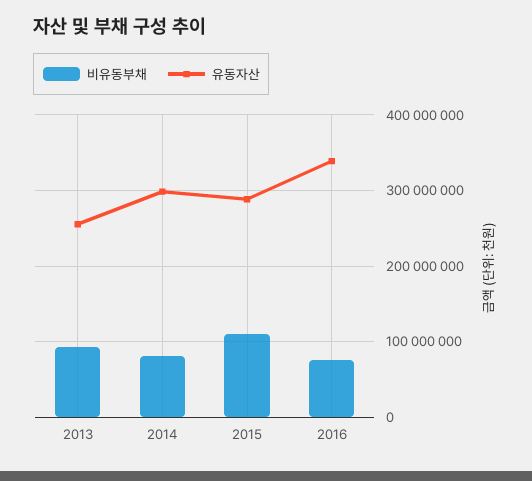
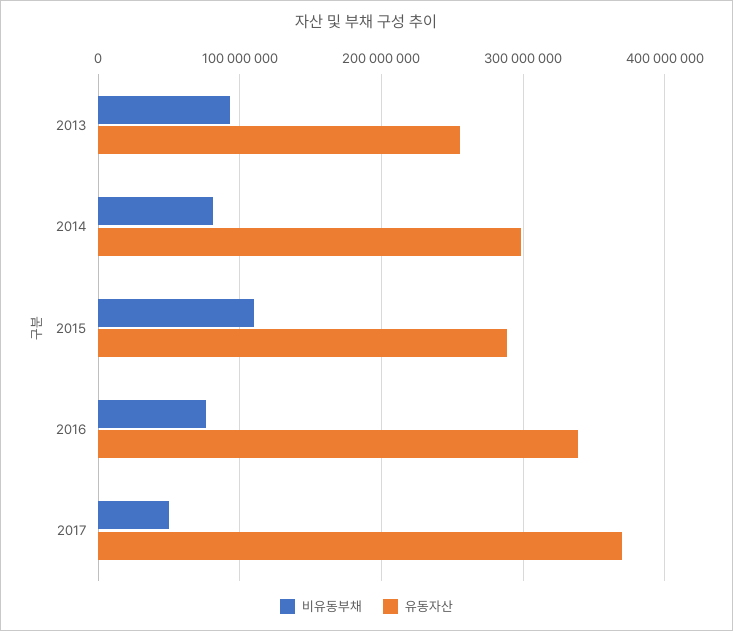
비유동부채, 2017: none -> 50000000
유동자산, 2017: none -> 370000000

